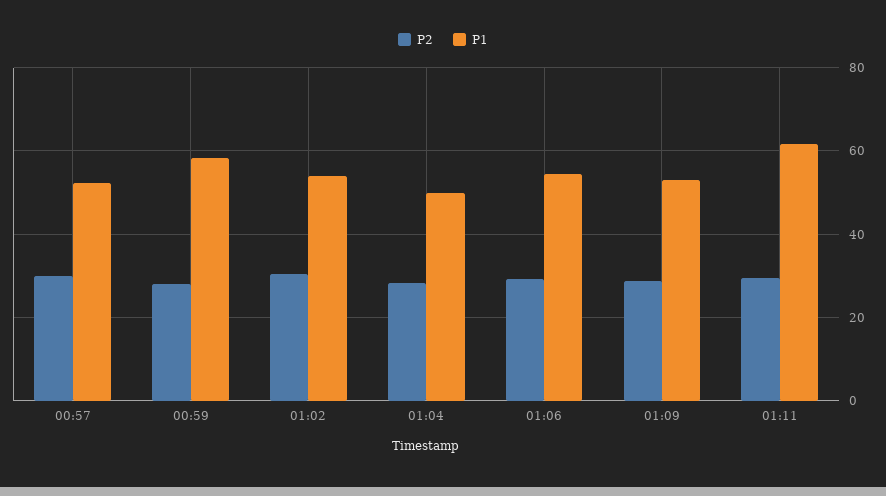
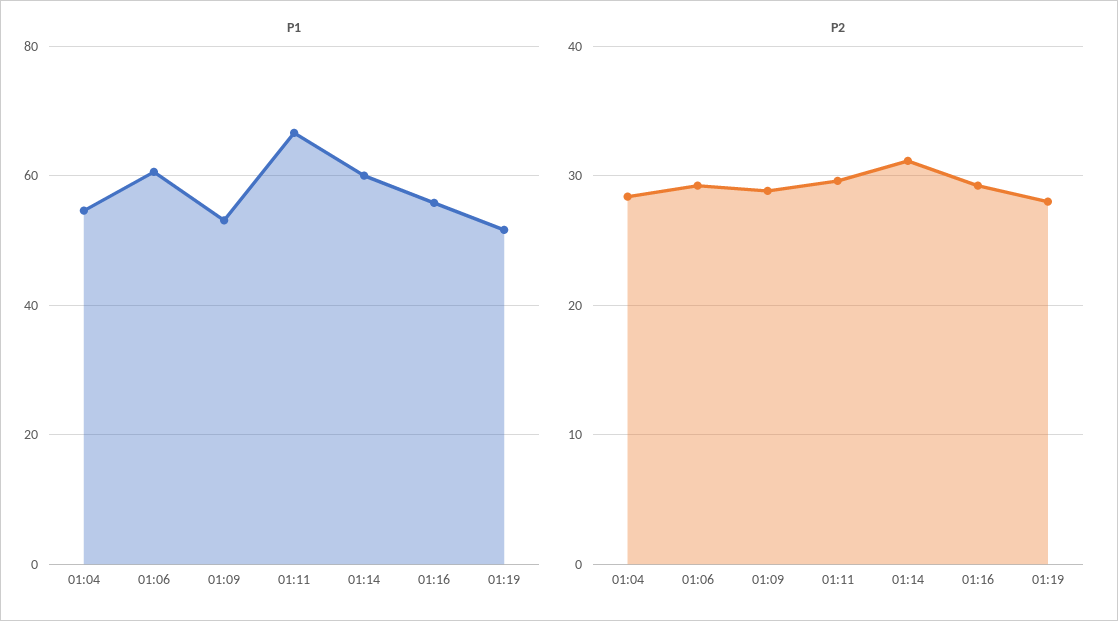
P2, 00:57: 30 -> none
P1, 00:57: 52 -> none
P2, 00:59: 28 -> none
P1, 00:59: 58 -> none
P2, 01:02: 30 -> none
P1, 01:02: 54 -> none
P1, 01:04: 50 -> 54
P1, 01:06: 54 -> 60
P1, 01:11: 62 -> 66
P1, 01:14: none -> 60
P1, 01:16: none -> 56
P1, 01:19: none -> 52
P2, 01:14: none -> 31
P2, 01:16: none -> 29
P2, 01:19: none -> 28

